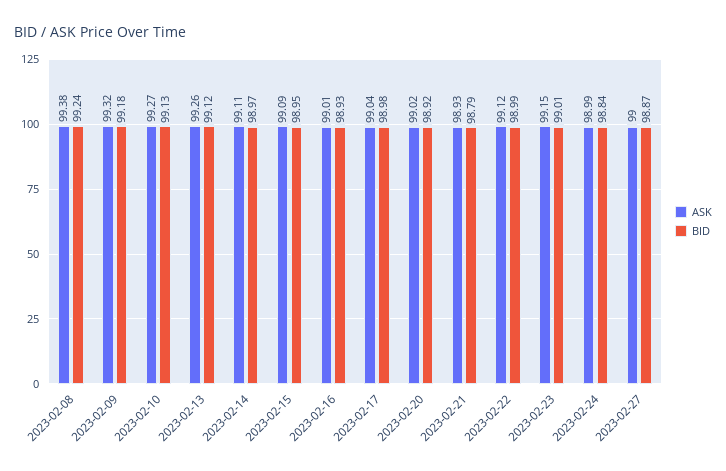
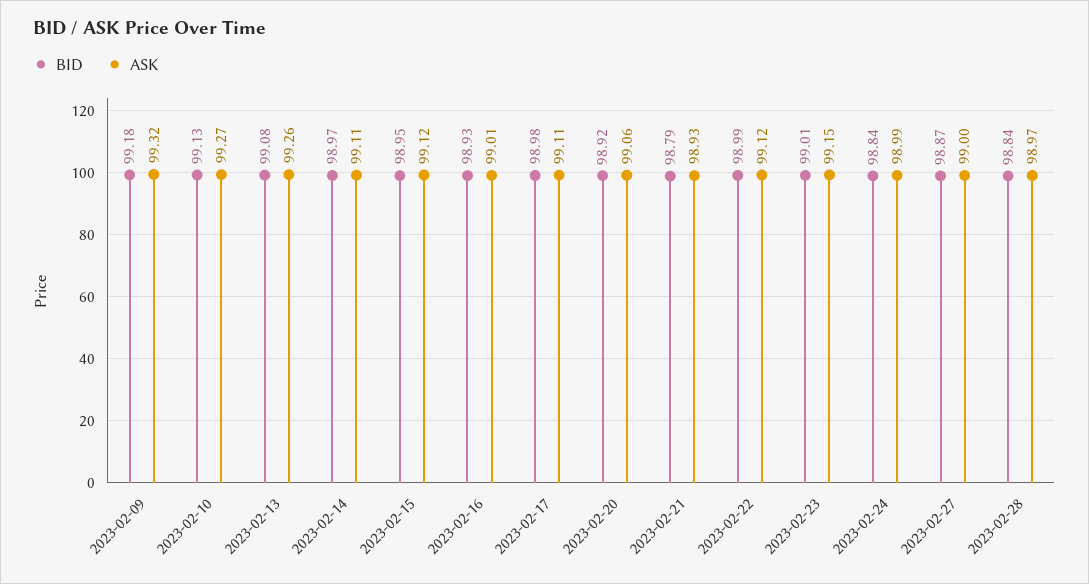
ASK, 2023-02-08: 99.38 -> none
BID, 2023-02-08: 99.24 -> none
BID, 2023-02-13: 99.12 -> 99.08
ASK, 2023-02-15: 99.09 -> 99.12
ASK, 2023-02-17: 99.04 -> 99.11
ASK, 2023-02-20: 99.02 -> 99.06
BID, 2023-02-28: none -> 98.84
ASK, 2023-02-28: none -> 98.97

